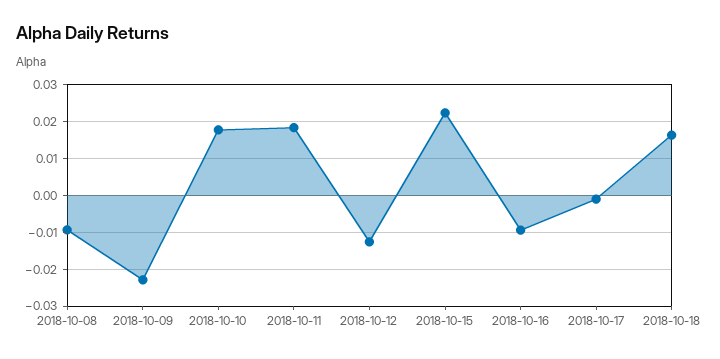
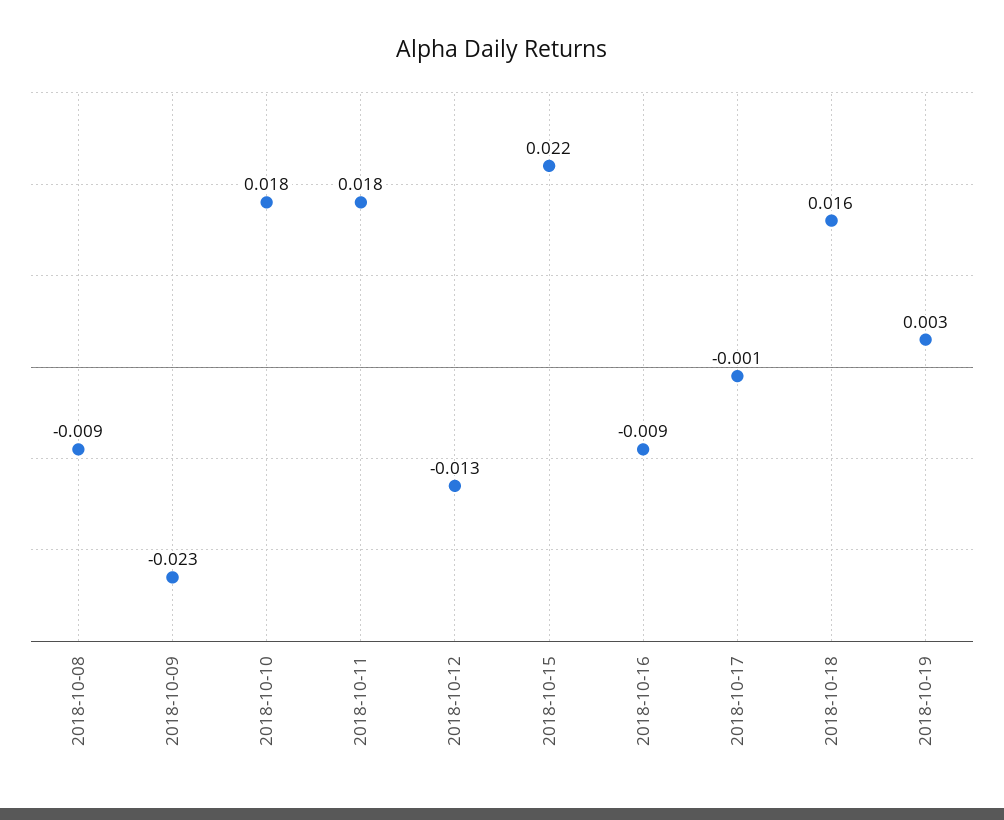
2018-10-19: none -> 0.003

